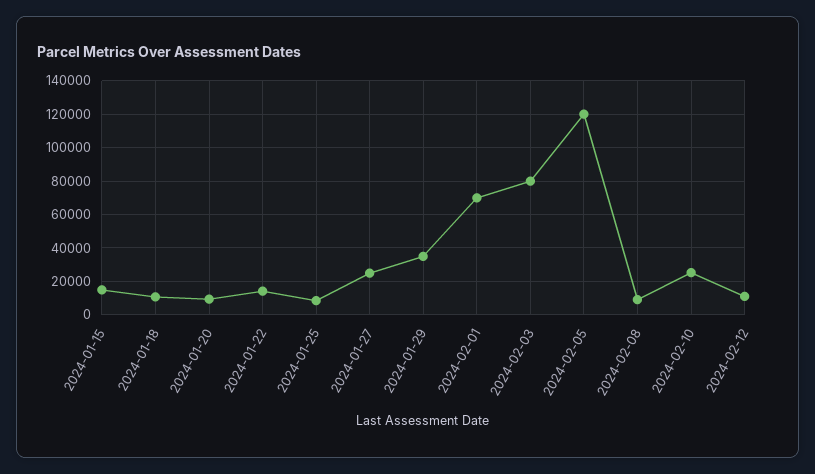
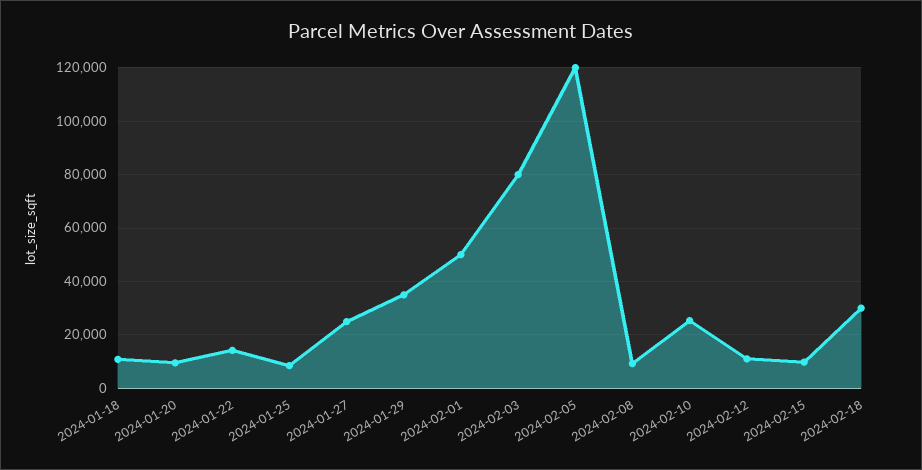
2024-01-15: 15000 -> none
2024-02-01: 70000 -> 50000
2024-02-15: none -> 10000
2024-02-18: none -> 30000

